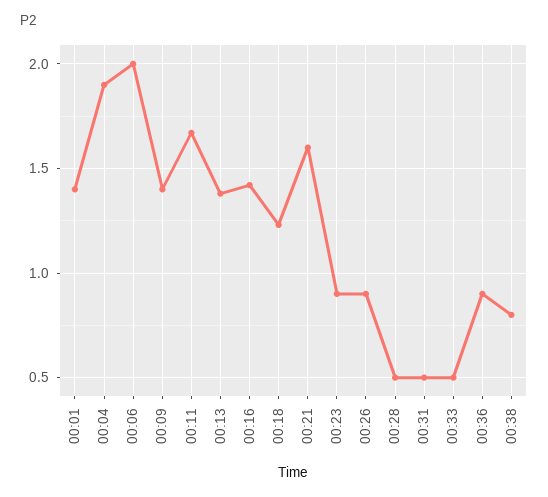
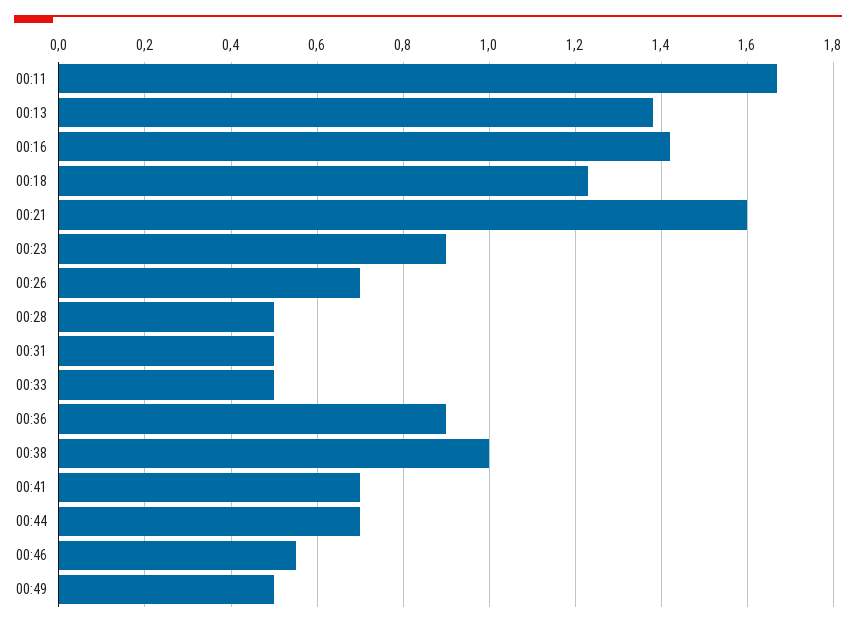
00:01: 1.4 -> none
00:04: 1.9 -> none
00:06: 2 -> none
00:09: 1.4 -> none
00:26: 0.9 -> 0.7
00:38: 0.8 -> 1
00:41: none -> 0.7
00:44: none -> 0.7
00:46: none -> 0.55
00:49: none -> 0.5

